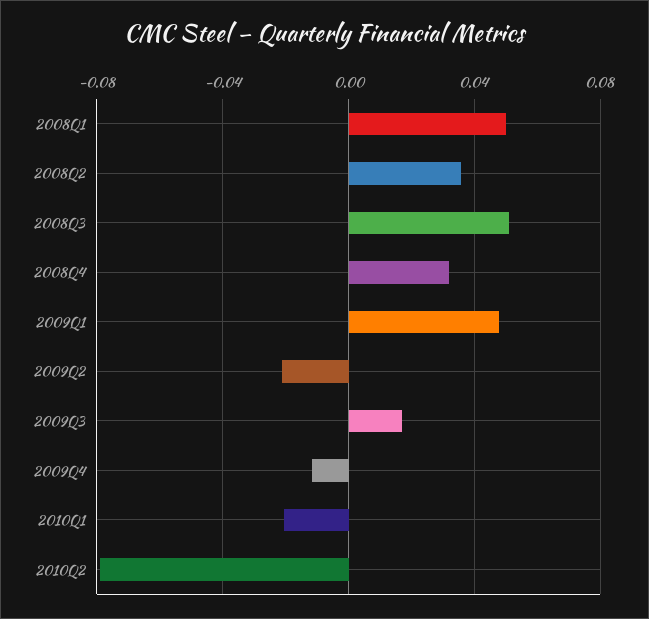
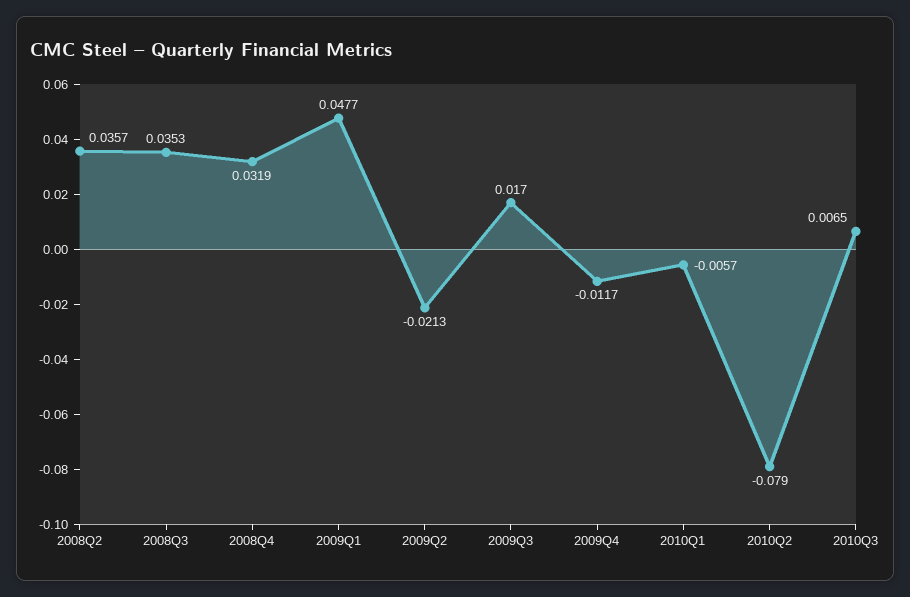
2008Q1: 0.05 -> none
2008Q3: 0.05 -> 0.0353
2010Q1: -0.02 -> -0.0057
2010Q3: none -> 0.0065

